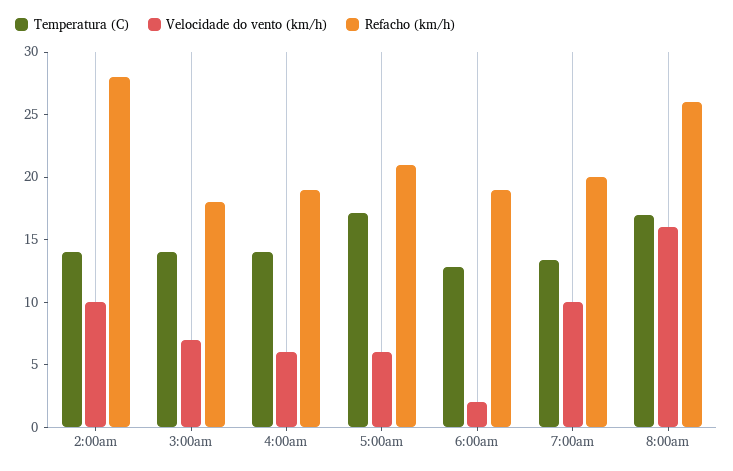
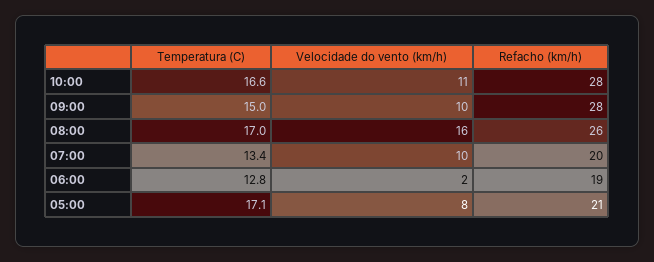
Temperatura (C), 2:00am: 14 -> none
Velocidade do vento (km/h), 2:00am: 10 -> none
Refacho (km/h), 2:00am: 28 -> none
Temperatura (C), 3:00am: 14 -> none
Velocidade do vento (km/h), 3:00am: 7 -> none
Refacho (km/h), 3:00am: 18 -> none
Temperatura (C), 4:00am: 14 -> none
Velocidade do vento (km/h), 4:00am: 6 -> none
Refacho (km/h), 4:00am: 19 -> none
Velocidade do vento (km/h), 5:00am: 6 -> 8
Temperatura (C), 10:00: none -> 16.6
Velocidade do vento (km/h), 10:00: none -> 11
Refacho (km/h), 10:00: none -> 28
Temperatura (C), 09:00: none -> 15
Velocidade do vento (km/h), 09:00: none -> 10
Refacho (km/h), 09:00: none -> 28

